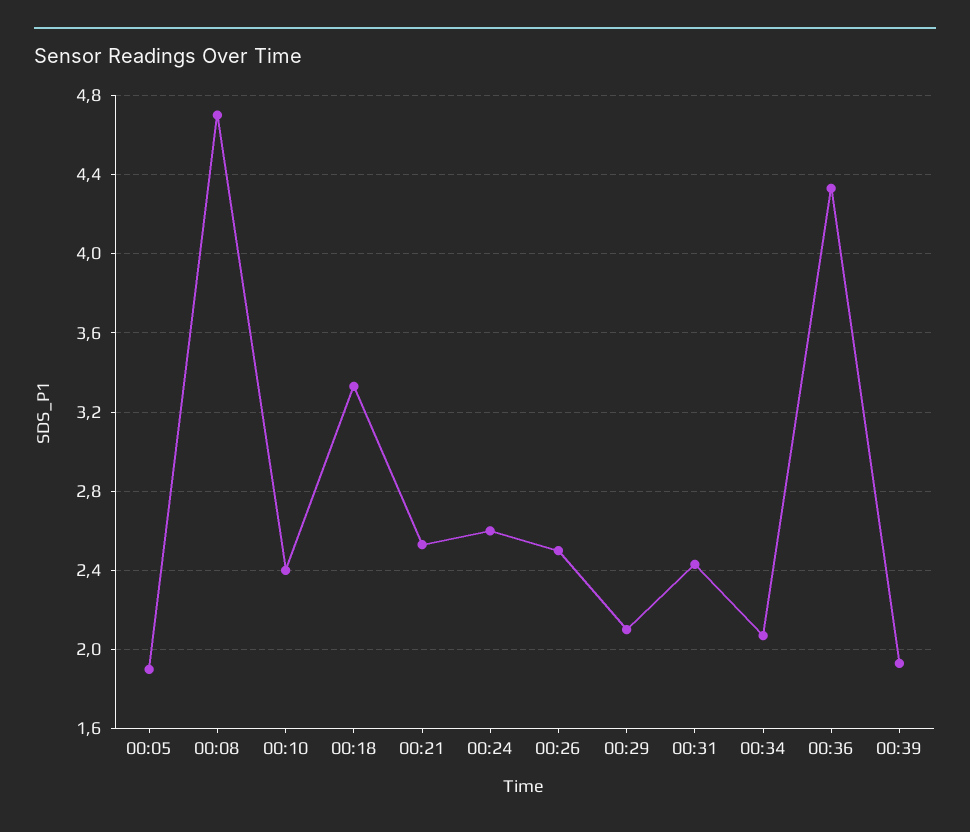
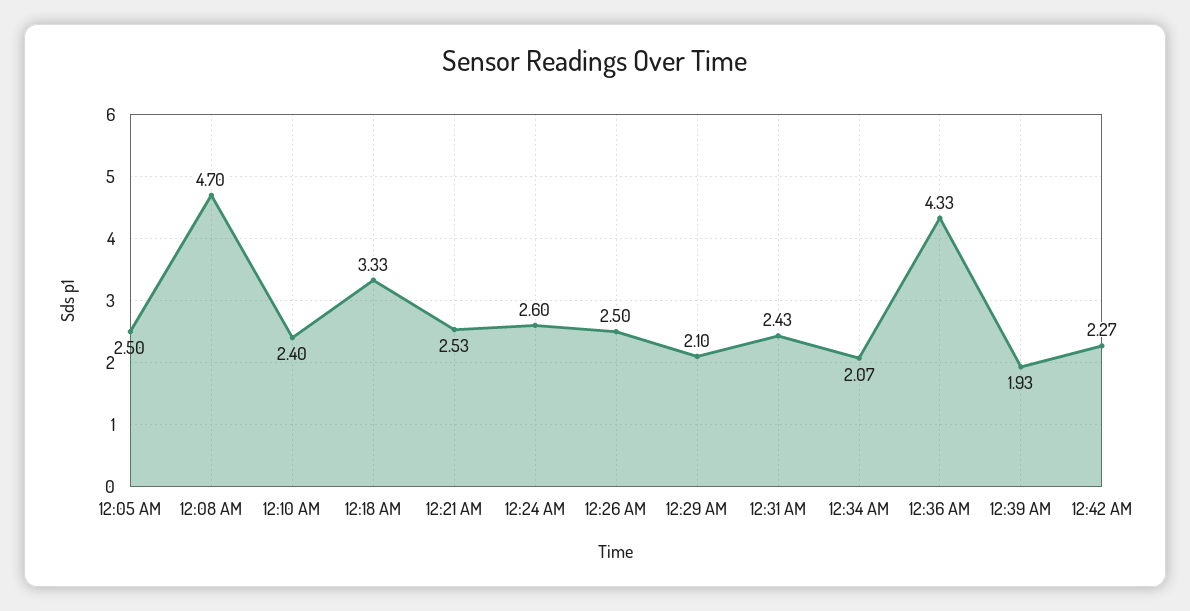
00:05: 1.9 -> 2.5
12:42 AM: none -> 2.27

